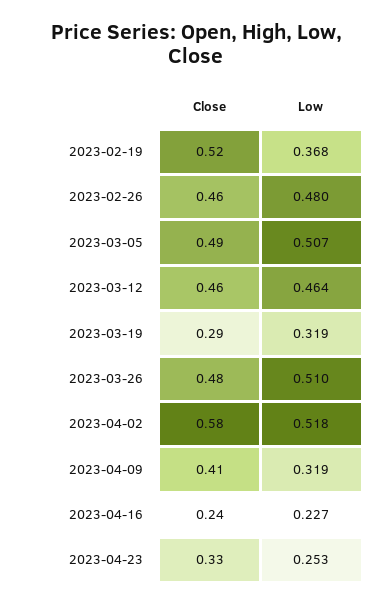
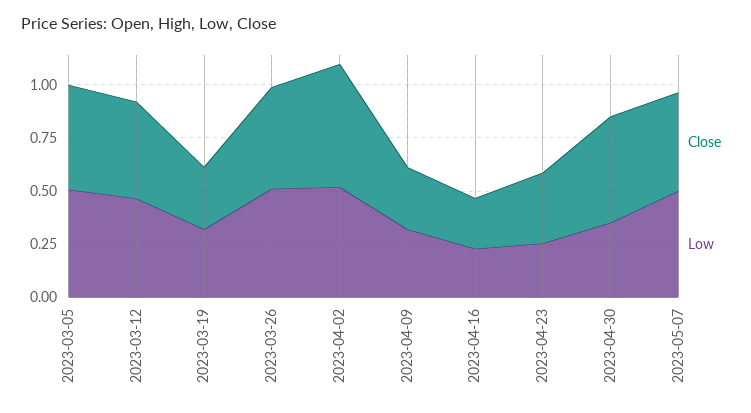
Close, 2023-02-19: 0.52 -> none
Low, 2023-02-19: 0.368 -> none
Close, 2023-02-26: 0.46 -> none
Low, 2023-02-26: 0.48 -> none
Close, 2023-04-09: 0.41 -> 0.3
Close, 2023-04-30: none -> 0.5
Low, 2023-04-30: none -> 0.35
Close, 2023-05-07: none -> 0.45
Low, 2023-05-07: none -> 0.5

